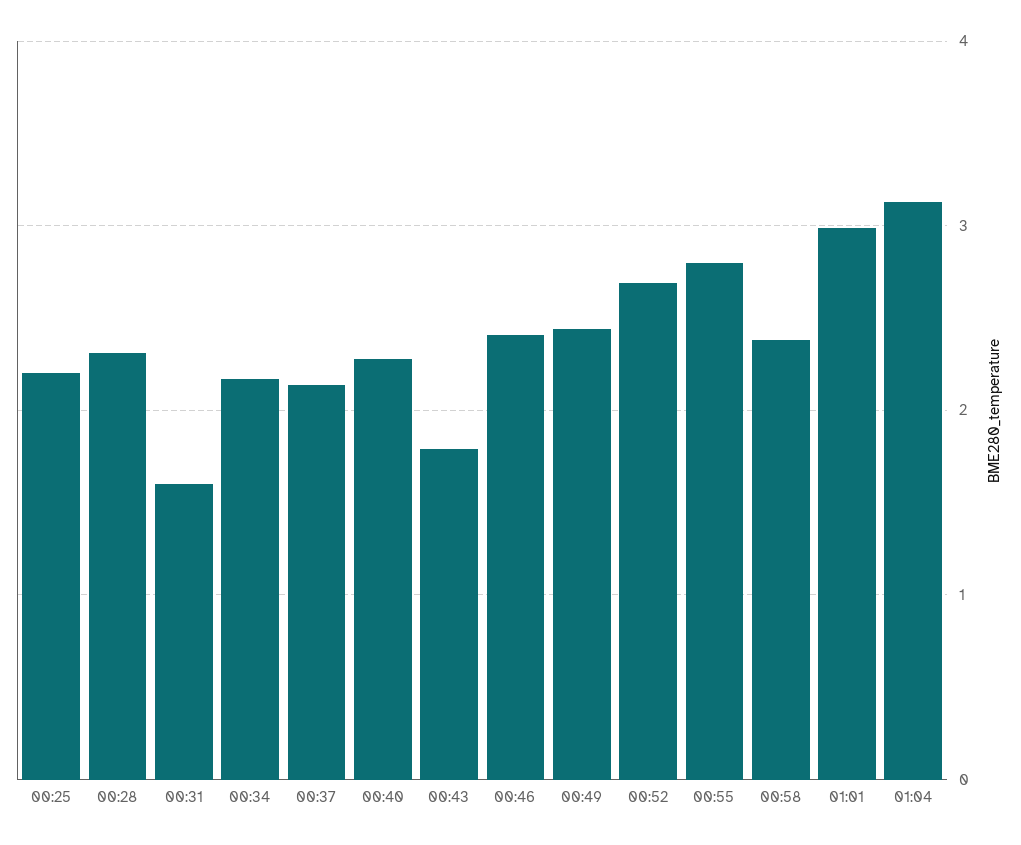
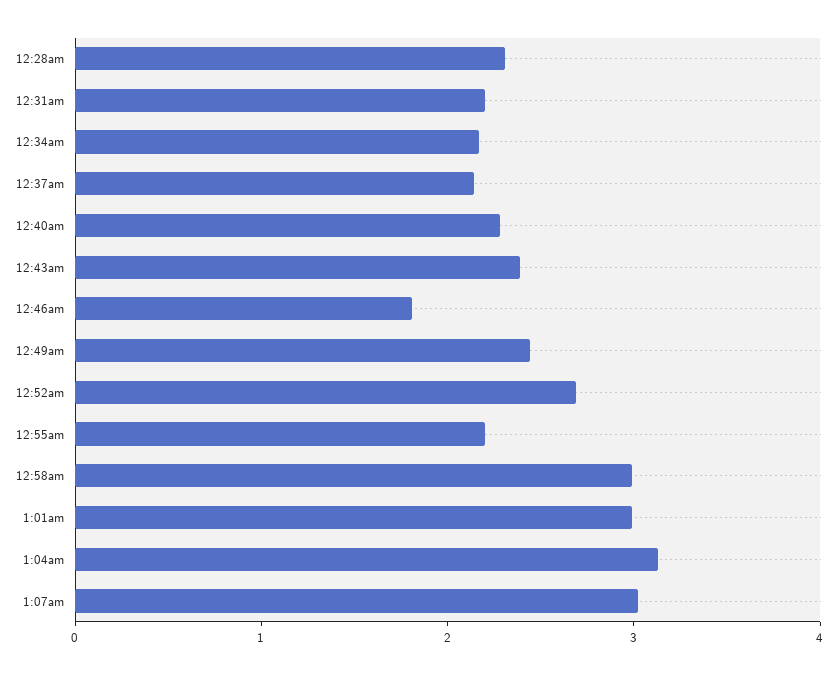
00:25: 2.2 -> none
00:31: 1.6 -> 2.2
00:43: 1.8 -> 2.4
00:46: 2.4 -> 1.8
00:55: 2.8 -> 2.2
00:58: 2.4 -> 3
1:07am: none -> 3

